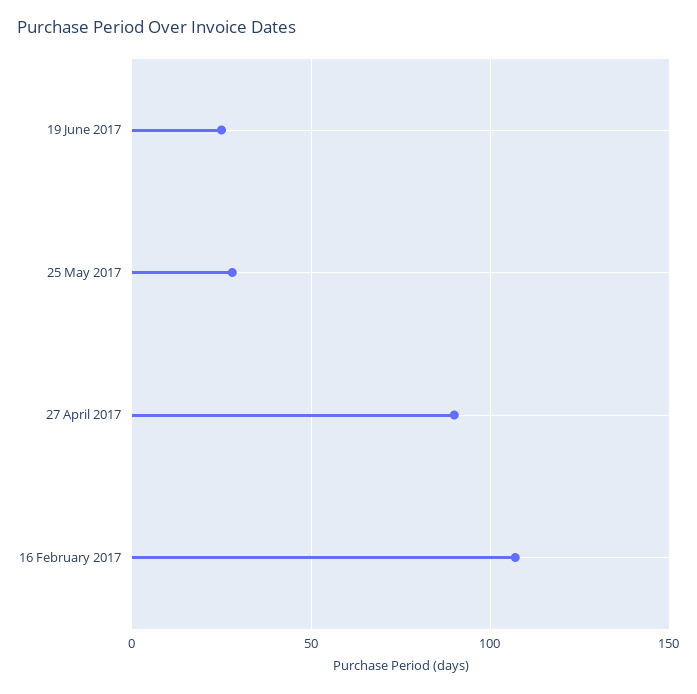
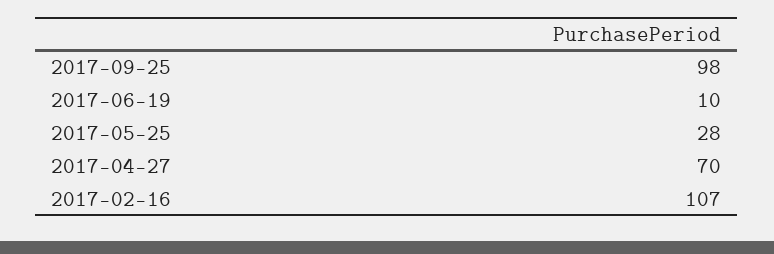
19 June 2017: 25 -> 10
27 April 2017: 90 -> 70
2017-09-25: none -> 98

